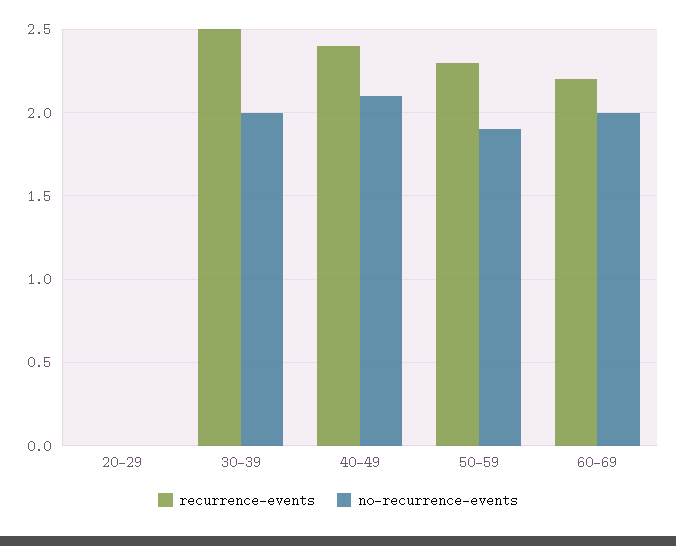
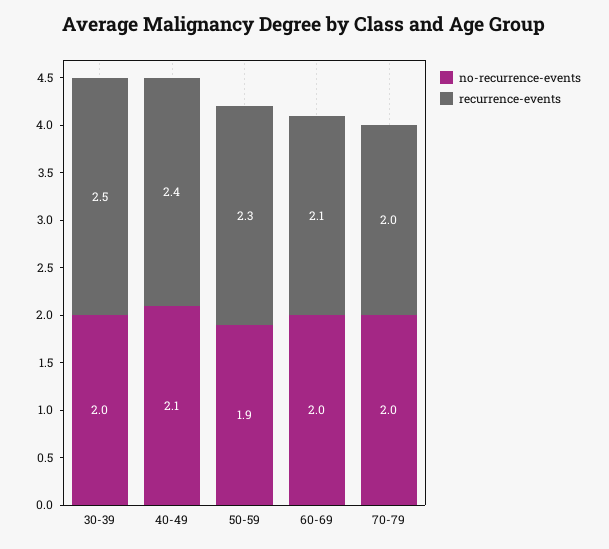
recurrence-events, 20-29: 0 -> none
no-recurrence-events, 20-29: 0 -> none
recurrence-events, 60-69: 2.2 -> 2.1
no-recurrence-events, 70-79: none -> 2
recurrence-events, 70-79: none -> 2

